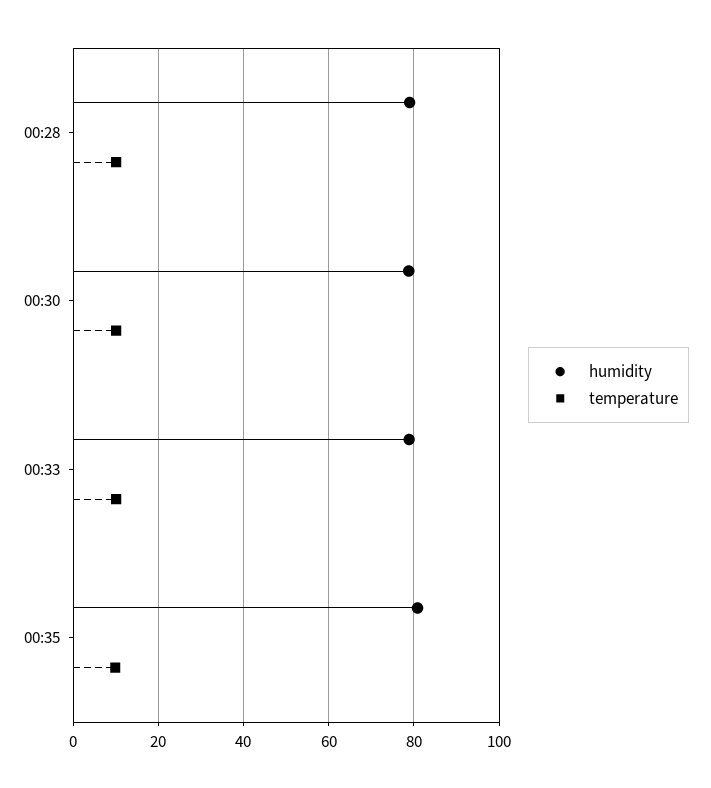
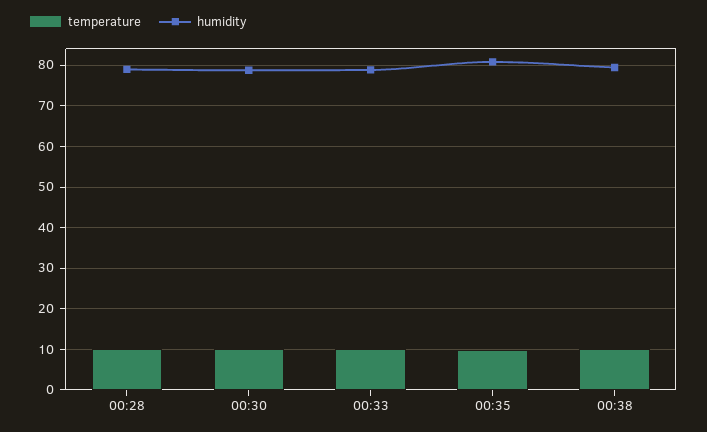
temperature, 00:38: none -> 10
humidity, 00:38: none -> 80

